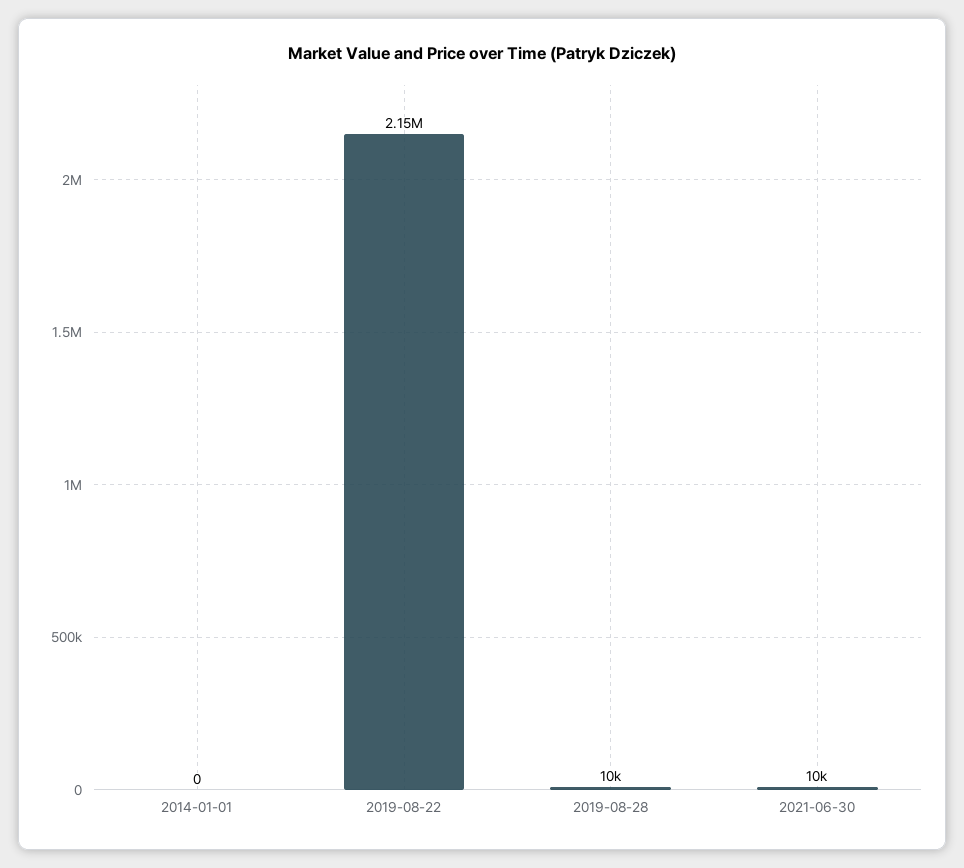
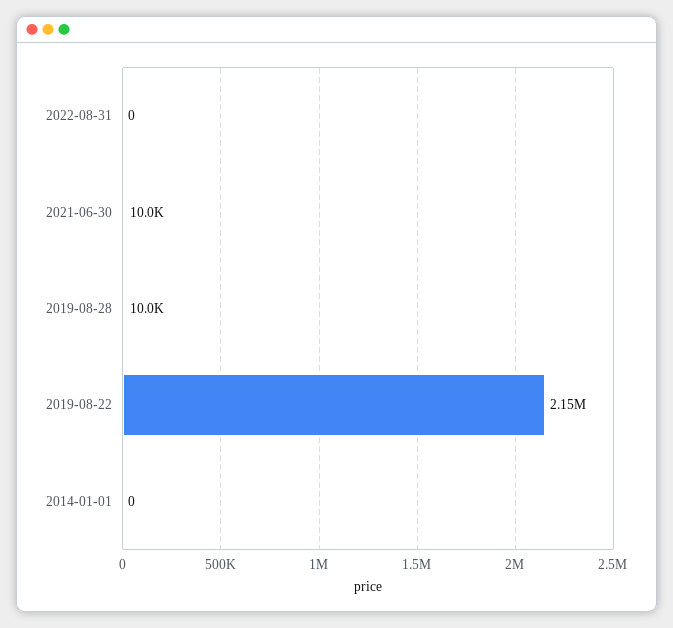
2022-08-31: none -> 0

